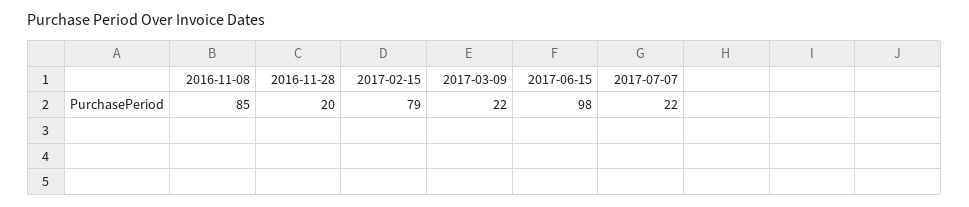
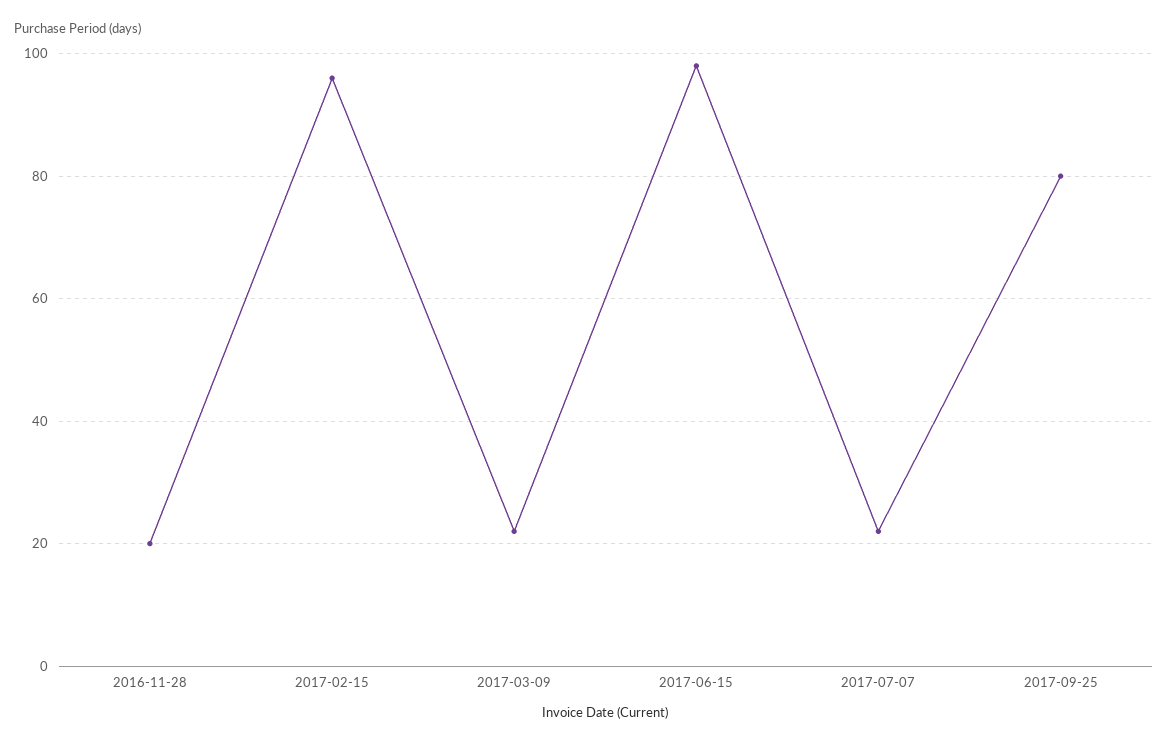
2016-11-08: 85 -> none
2017-02-15: 79 -> 95
2017-09-25: none -> 80

